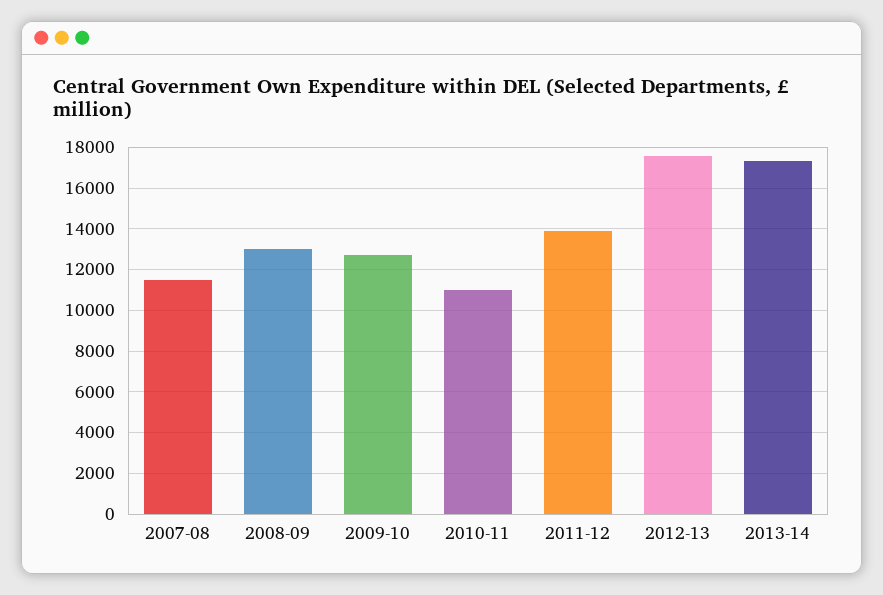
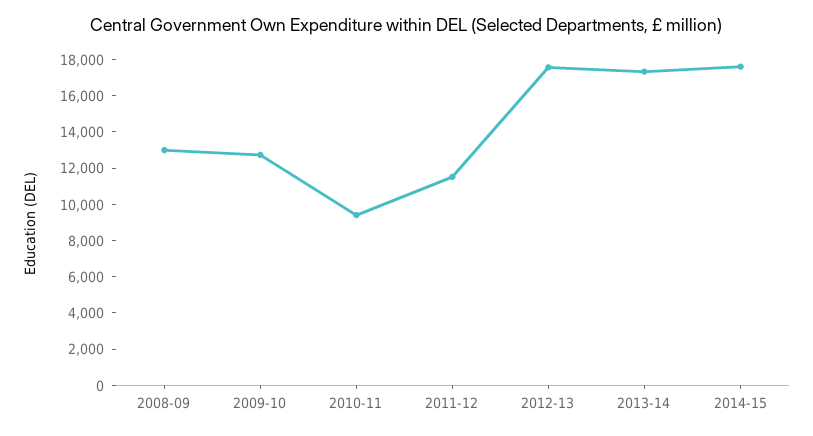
2007-08: 11500 -> none
2010-11: 11000 -> 9500
2011-12: 14000 -> 11500
2014-15: none -> 17500

